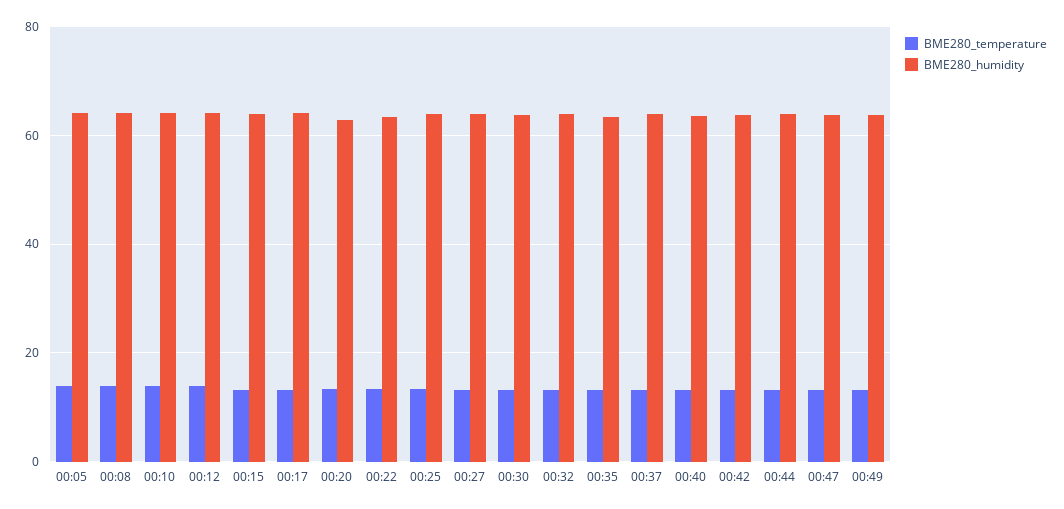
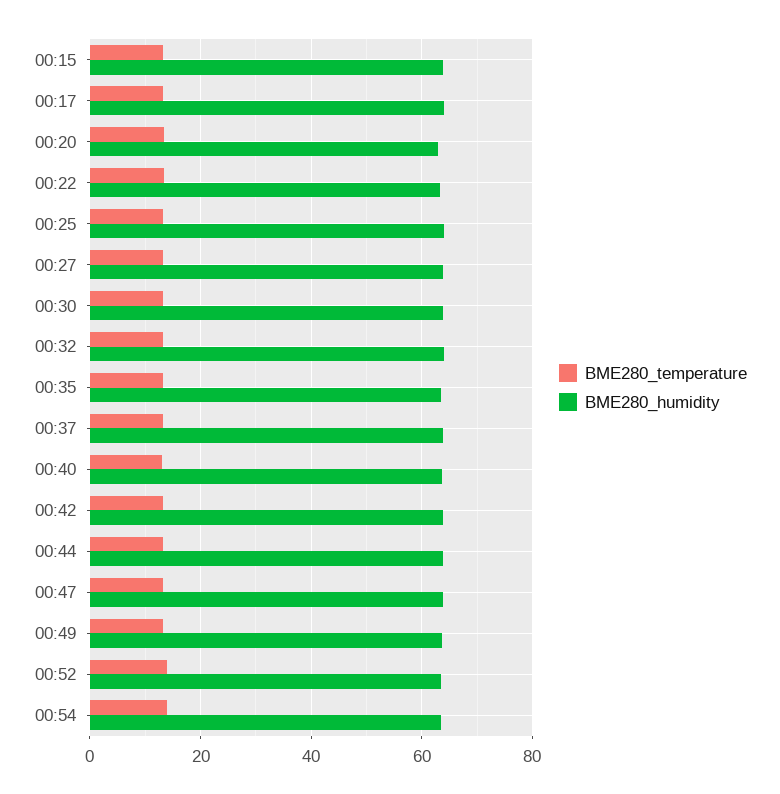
BME280_temperature, 00:05: 14 -> none
BME280_humidity, 00:05: 64 -> none
BME280_temperature, 00:08: 14 -> none
BME280_humidity, 00:08: 64 -> none
BME280_temperature, 00:10: 14 -> none
BME280_humidity, 00:10: 64 -> none
BME280_temperature, 00:12: 14 -> none
BME280_humidity, 00:12: 64 -> none
BME280_temperature, 00:52: none -> 14
BME280_humidity, 00:52: none -> 64
BME280_temperature, 00:54: none -> 14
BME280_humidity, 00:54: none -> 64

